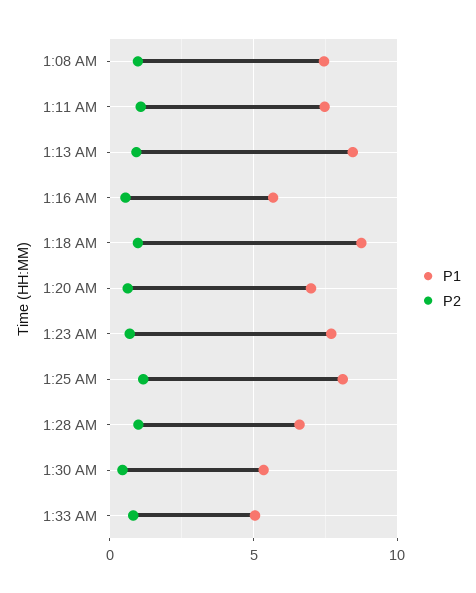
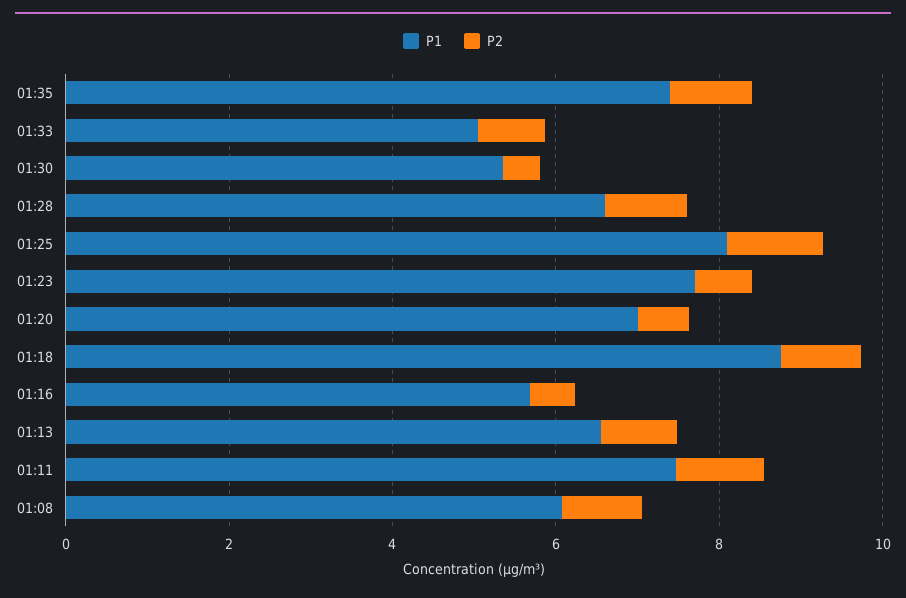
P1, 1:08 AM: 7.5 -> 6
P1, 1:13 AM: 8.5 -> 6.5
P1, 01:35: none -> 7.5
P2, 01:35: none -> 1

